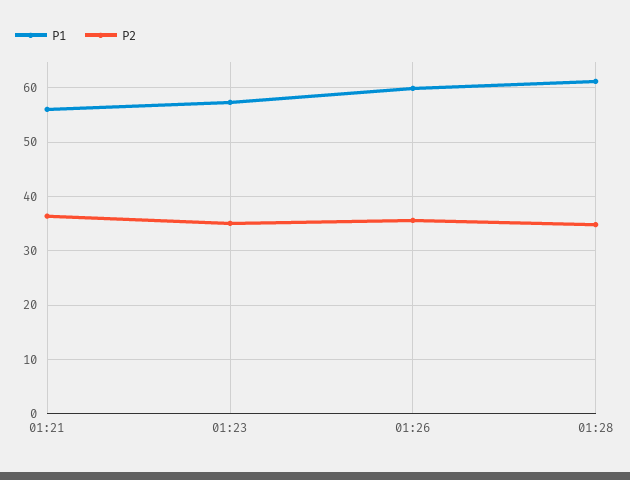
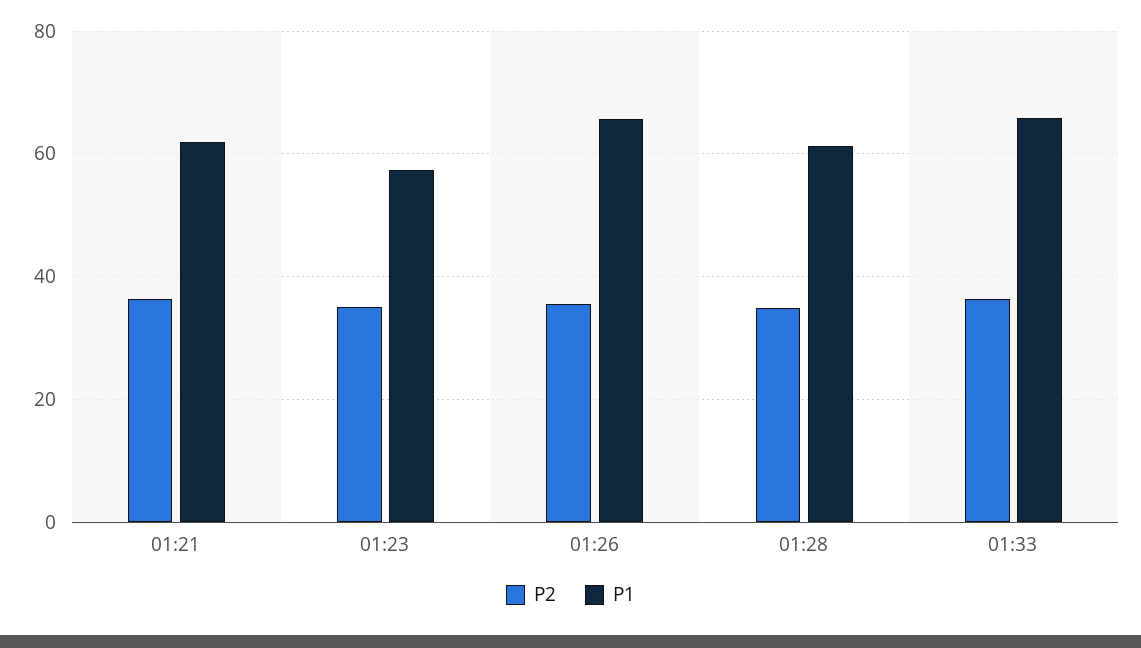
P1, 01:21: 56 -> 62
P1, 01:26: 60 -> 66
P2, 01:33: none -> 36
P1, 01:33: none -> 66

